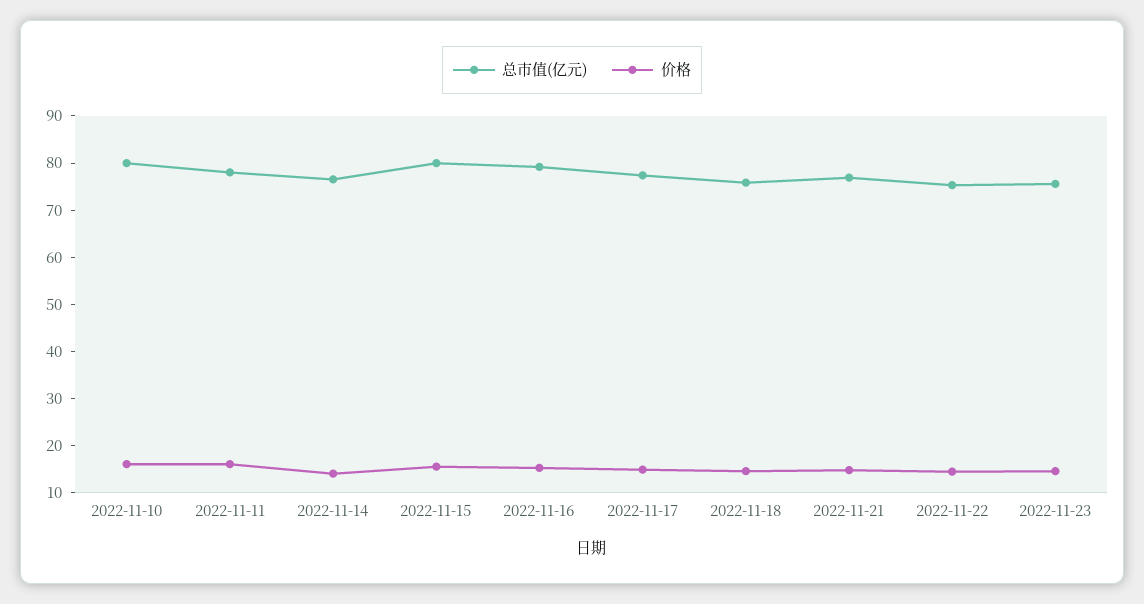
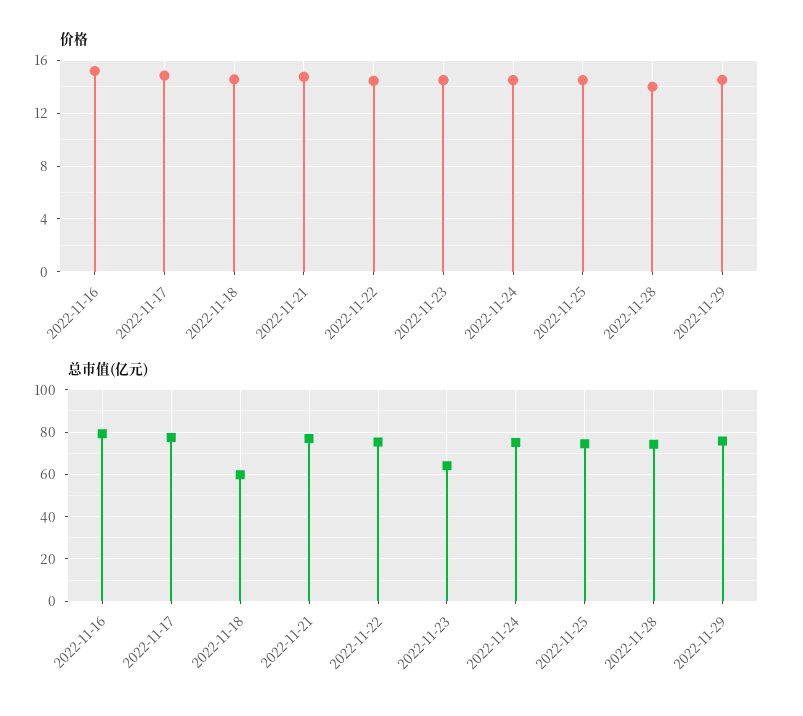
总市值(亿元), 2022-11-10: 80 -> none
价格, 2022-11-10: 16 -> none
总市值(亿元), 2022-11-11: 78 -> none
价格, 2022-11-11: 16 -> none
总市值(亿元), 2022-11-14: 76 -> none
价格, 2022-11-14: 14 -> none
总市值(亿元), 2022-11-15: 80 -> none
价格, 2022-11-15: 16 -> none
总市值(亿元), 2022-11-18: 76 -> 60
总市值(亿元), 2022-11-23: 76 -> 65
价格, 2022-11-24: none -> 14.5
价格, 2022-11-25: none -> 14.5
价格, 2022-11-28: none -> 14
价格, 2022-11-29: none -> 14.5
总市值(亿元), 2022-11-24: none -> 75
总市值(亿元), 2022-11-25: none -> 75
总市值(亿元), 2022-11-28: none -> 75
总市值(亿元), 2022-11-29: none -> 75

